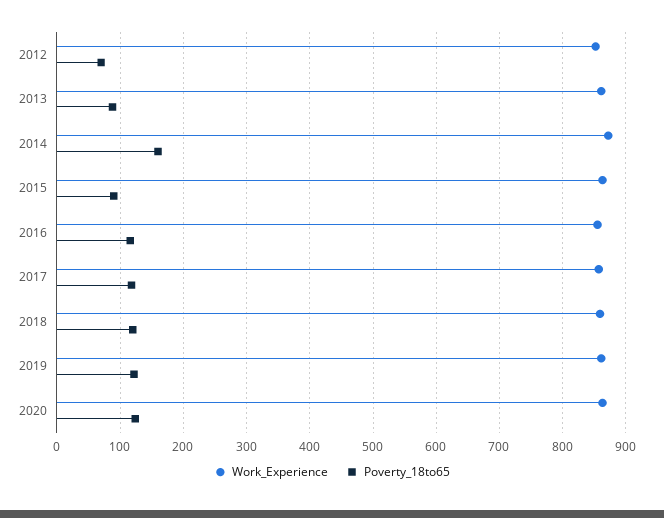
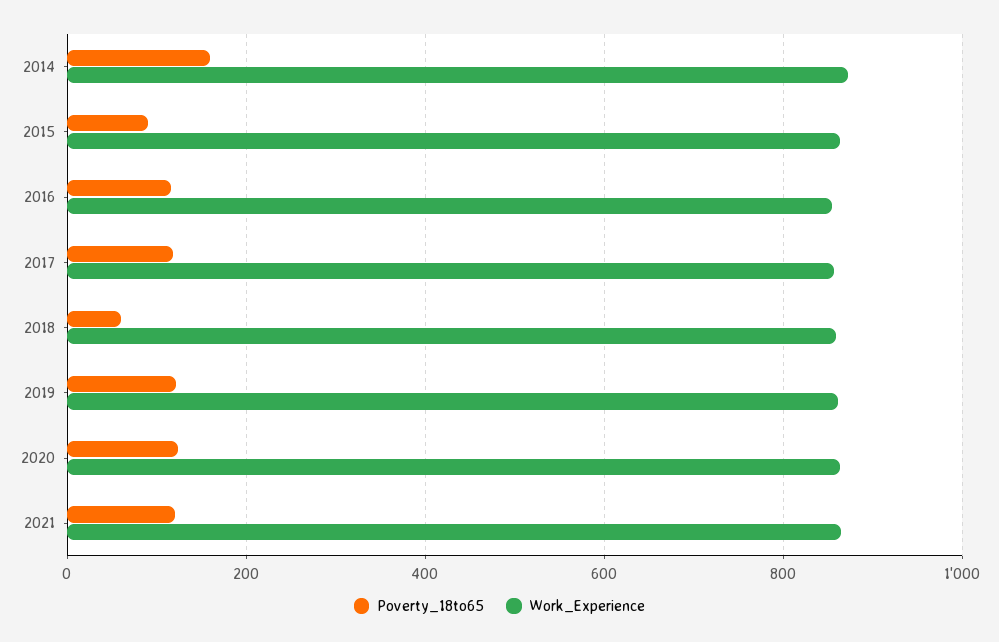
Work_Experience, 2012: 850 -> none
Poverty_18to65, 2012: 70 -> none
Work_Experience, 2013: 860 -> none
Poverty_18to65, 2013: 90 -> none
Poverty_18to65, 2018: 120 -> 60
Poverty_18to65, 2021: none -> 120
Work_Experience, 2021: none -> 860

